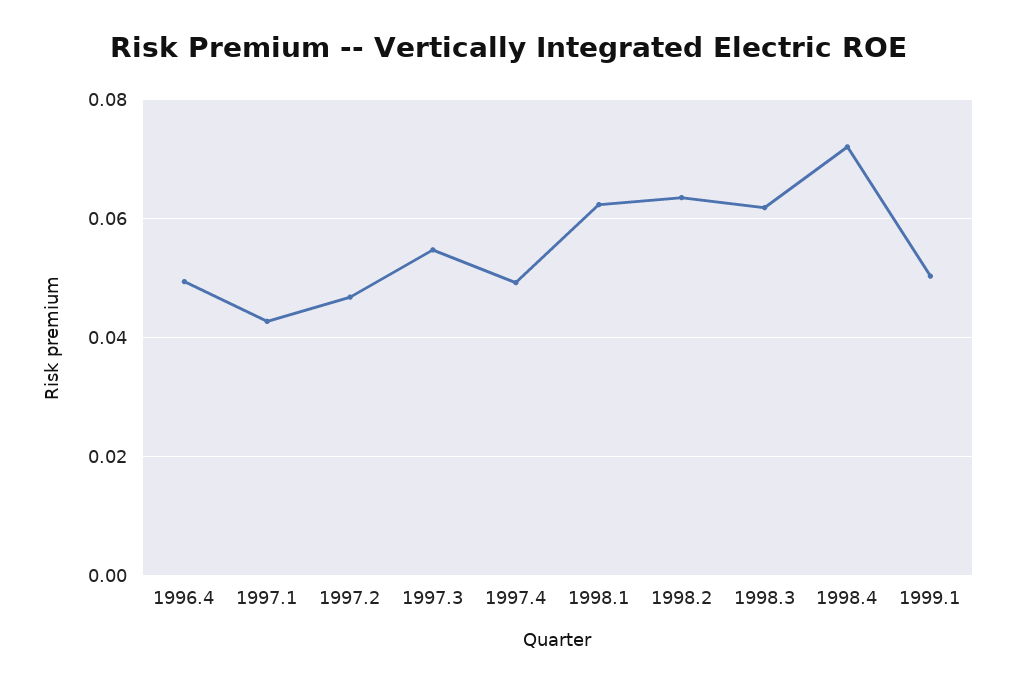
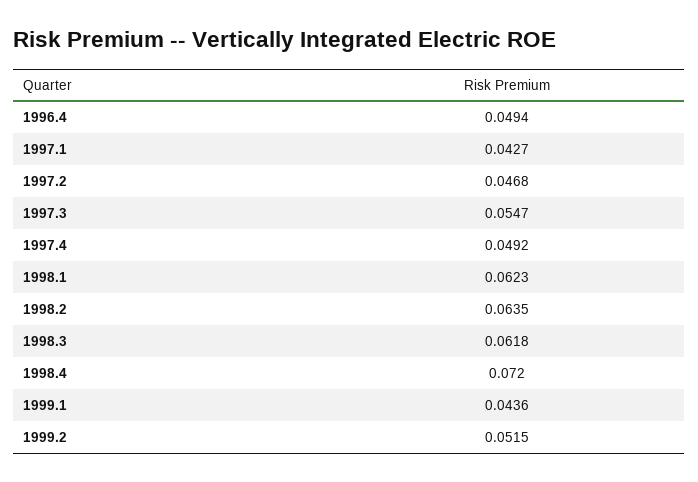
1999.1: 0.05 -> 0.0436
1999.2: none -> 0.0515

